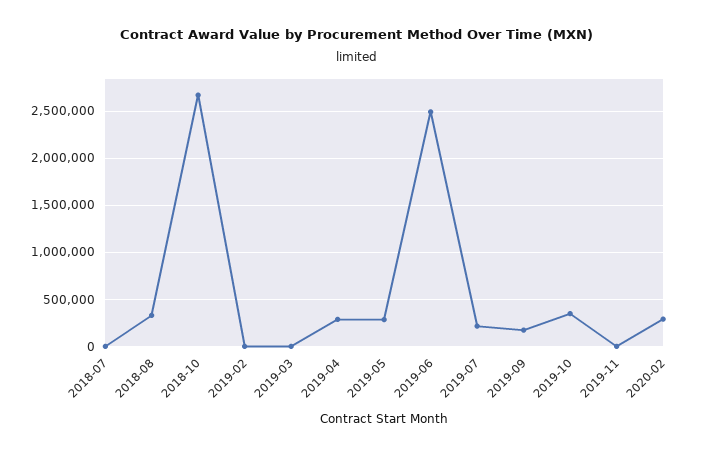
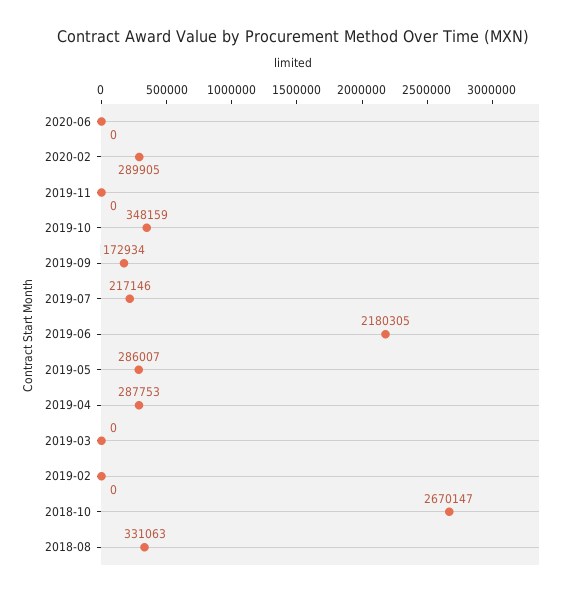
2018-07: 0 -> none
2019-06: 2500000 -> 2180305
2020-06: none -> 0

